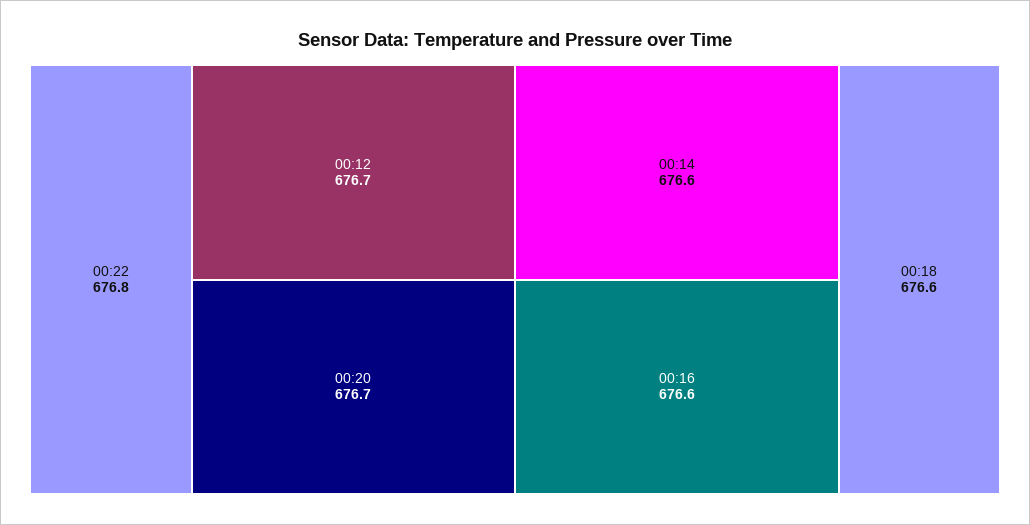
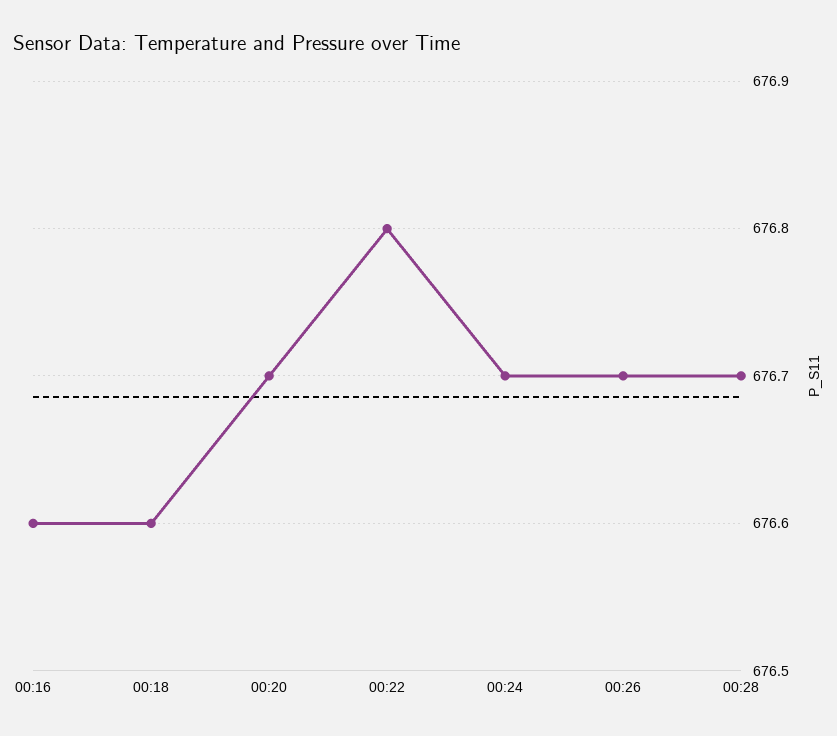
00:12: 676.7 -> none
00:14: 676.6 -> none
00:24: none -> 676.7
00:26: none -> 676.7
00:28: none -> 676.7

